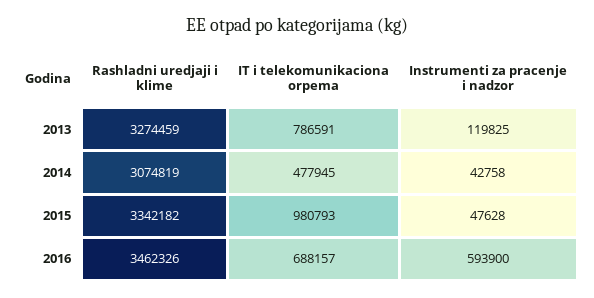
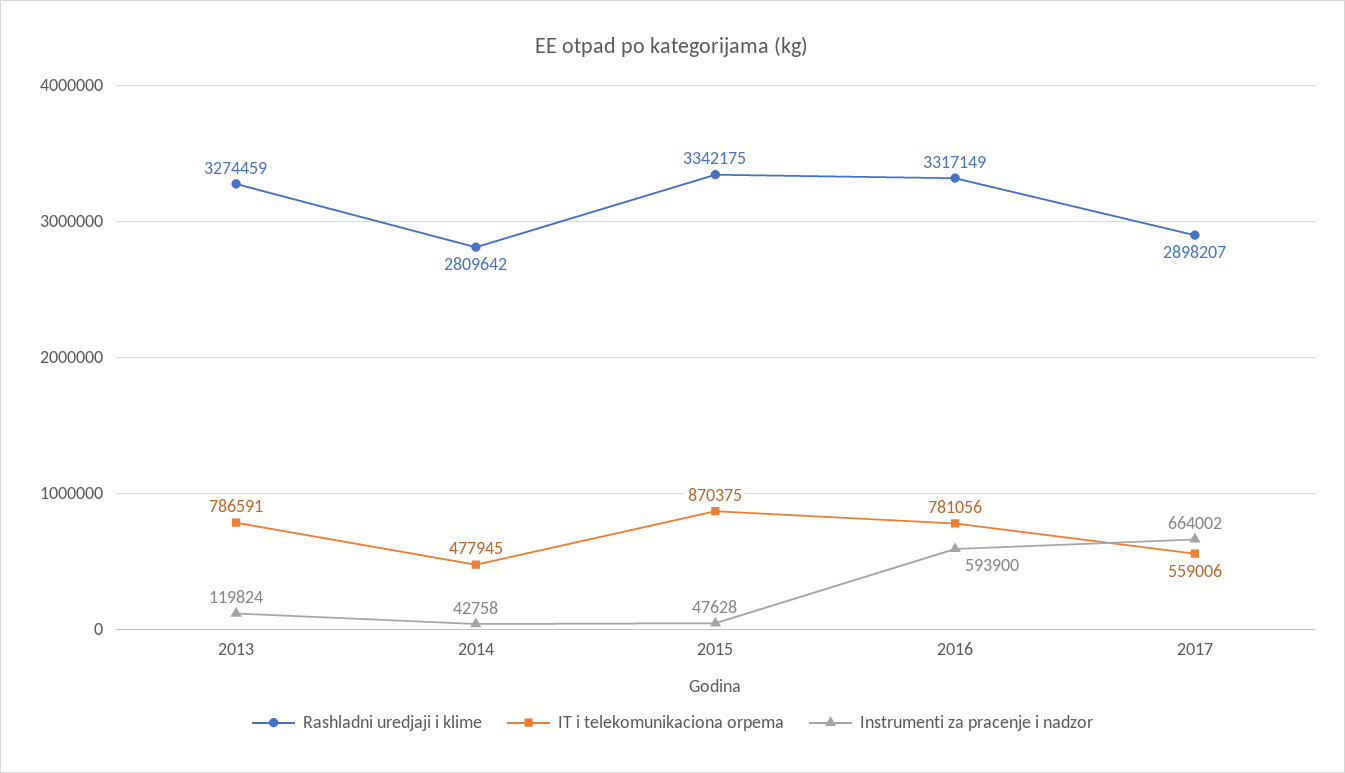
Instrumenti za pracenje i nadzor, 2013: 119825 -> 119824
Rashladni uredjaji i klime, 2014: 3074819 -> 2809642
Rashladni uredjaji i klime, 2015: 3342182 -> 3342175
IT i telekomunikaciona orpema, 2015: 980793 -> 870375
Rashladni uredjaji i klime, 2016: 3462326 -> 3317149
IT i telekomunikaciona orpema, 2016: 688157 -> 781056
Rashladni uredjaji i klime, 2017: none -> 2898207
IT i telekomunikaciona orpema, 2017: none -> 559006
Instrumenti za pracenje i nadzor, 2017: none -> 664002

